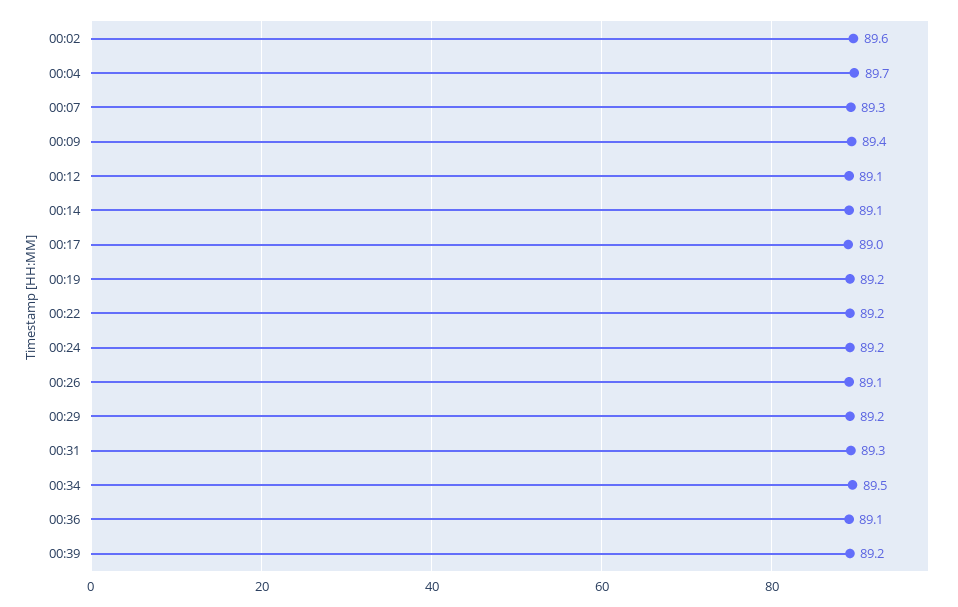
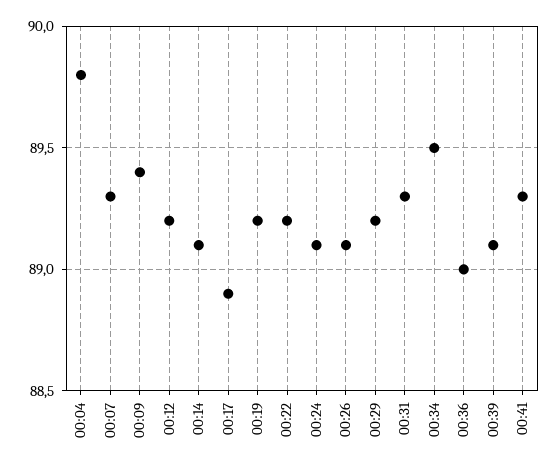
00:02: 89.6 -> none
00:04: 89.7 -> 89.8
00:12: 89.1 -> 89.2
00:17: 89 -> 88.9
00:24: 89.2 -> 89.1
00:36: 89.1 -> 89
00:39: 89.2 -> 89.1
00:41: none -> 89.3

